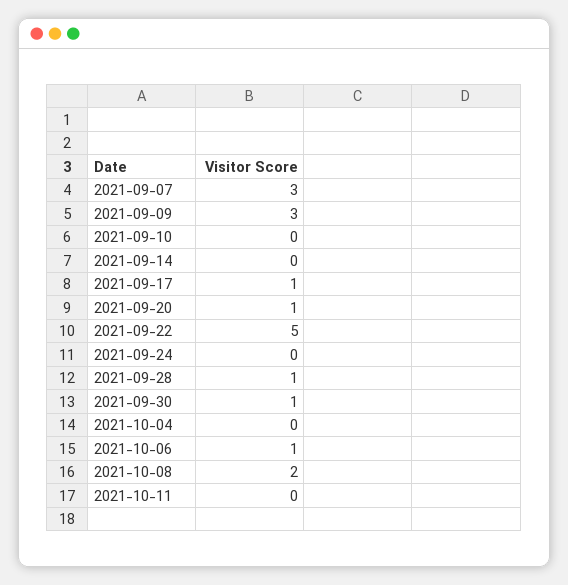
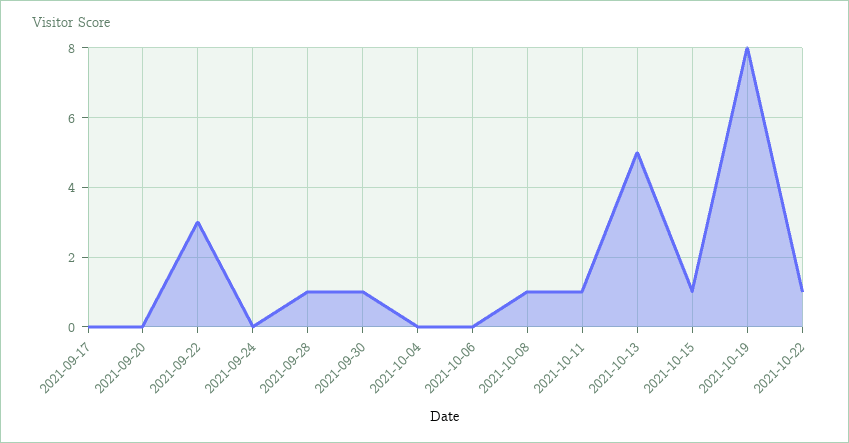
2021-09-07: 3 -> none
2021-09-09: 3 -> none
2021-09-10: 0 -> none
2021-09-14: 0 -> none
2021-09-17: 1 -> 0
2021-09-20: 1 -> 0
2021-09-22: 5 -> 3
2021-10-06: 1 -> 0
2021-10-08: 2 -> 1
2021-10-11: 0 -> 1
2021-10-13: none -> 5
2021-10-15: none -> 1
2021-10-19: none -> 8
2021-10-22: none -> 1

